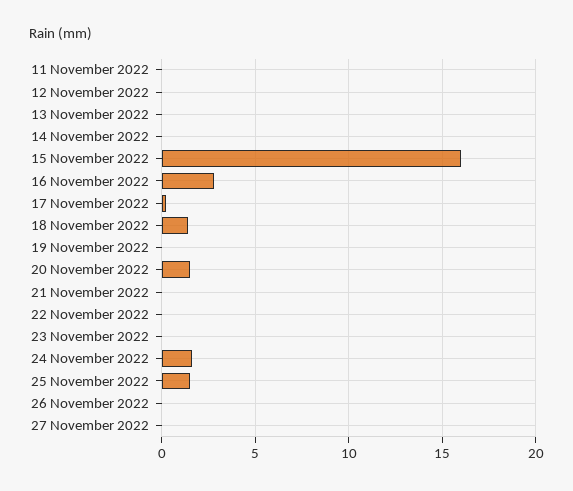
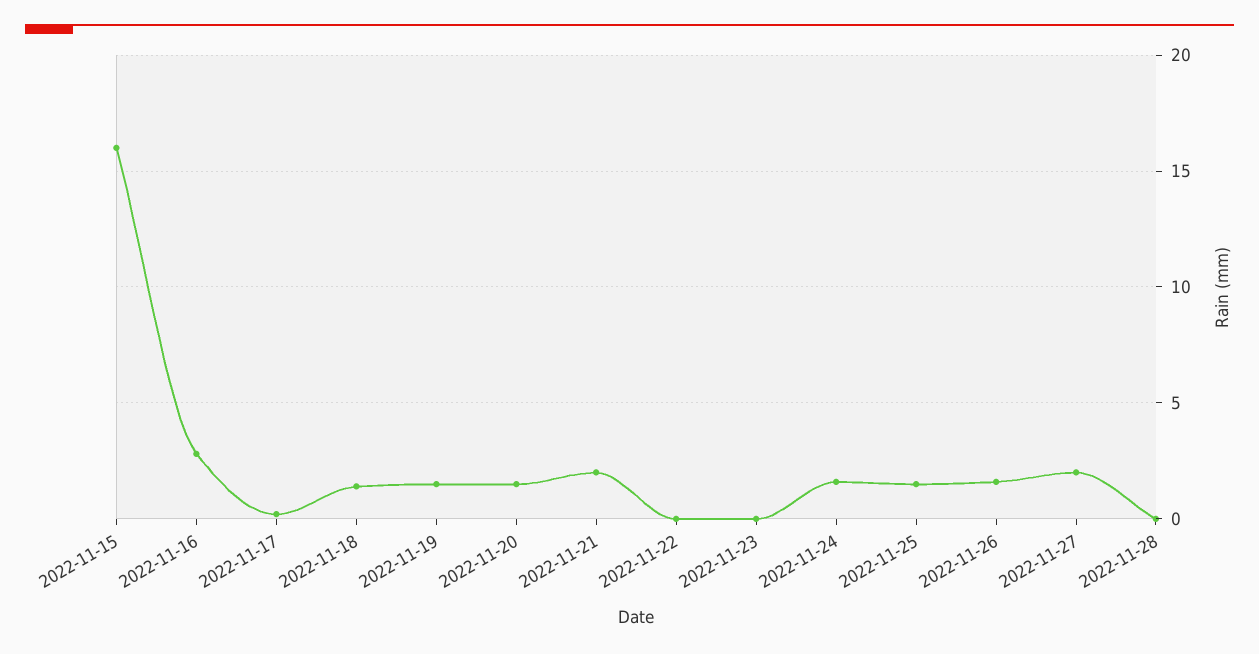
11 November 2022: 0 -> none
12 November 2022: 0 -> none
13 November 2022: 0 -> none
14 November 2022: 0 -> none
19 November 2022: 0 -> 1.5
21 November 2022: 0 -> 2
26 November 2022: 0 -> 1.5
27 November 2022: 0 -> 2
2022-11-28: none -> 0

